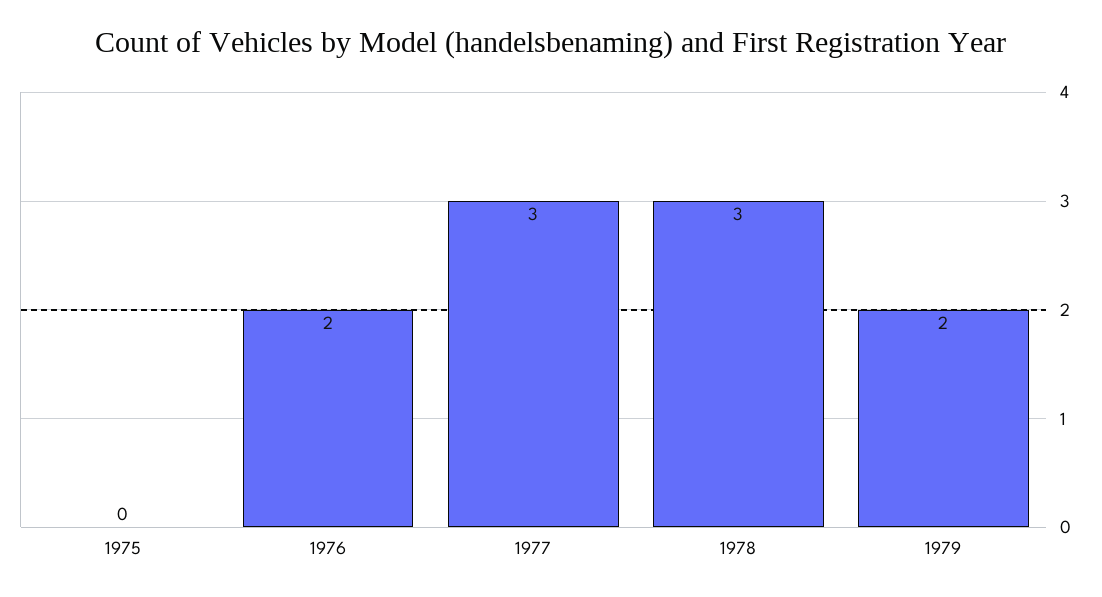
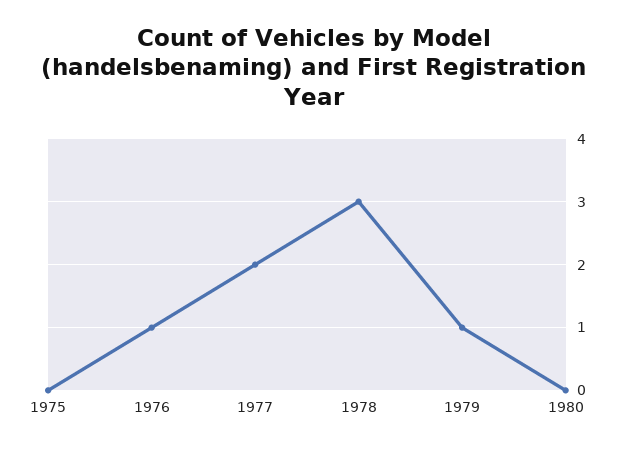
1976: 2 -> 1
1977: 3 -> 2
1979: 2 -> 1
1980: none -> 0

